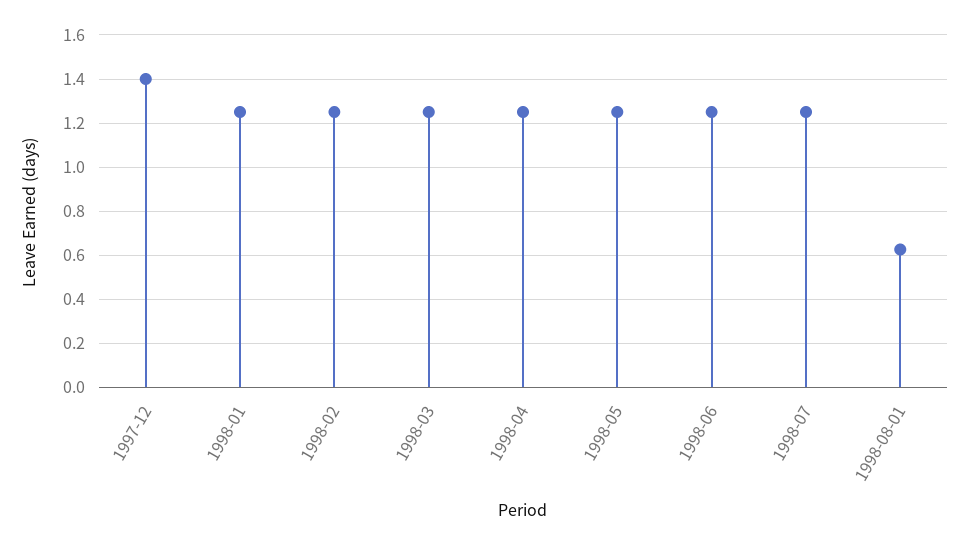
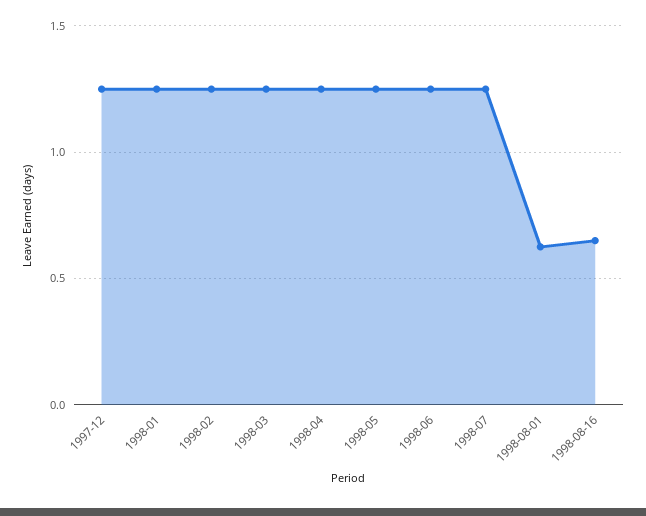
1997-12: 1.4 -> 1.25
1998-08-16: none -> 0.65

